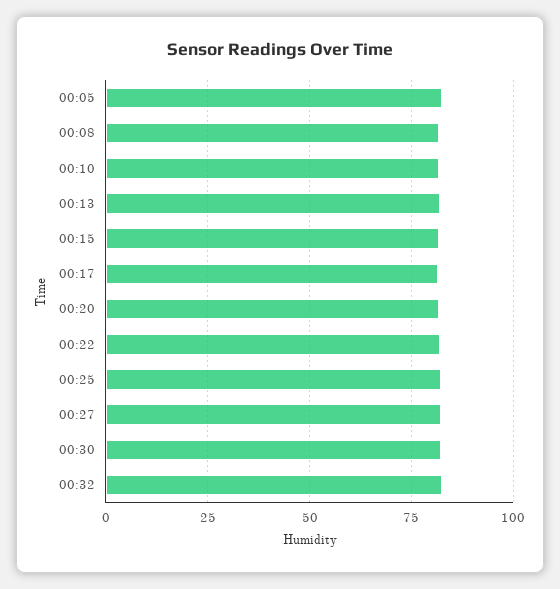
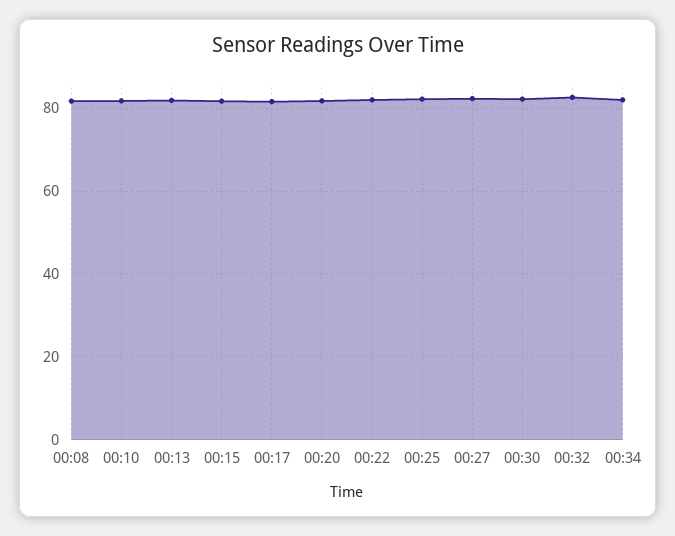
00:05: 82.5 -> none
00:34: none -> 82

